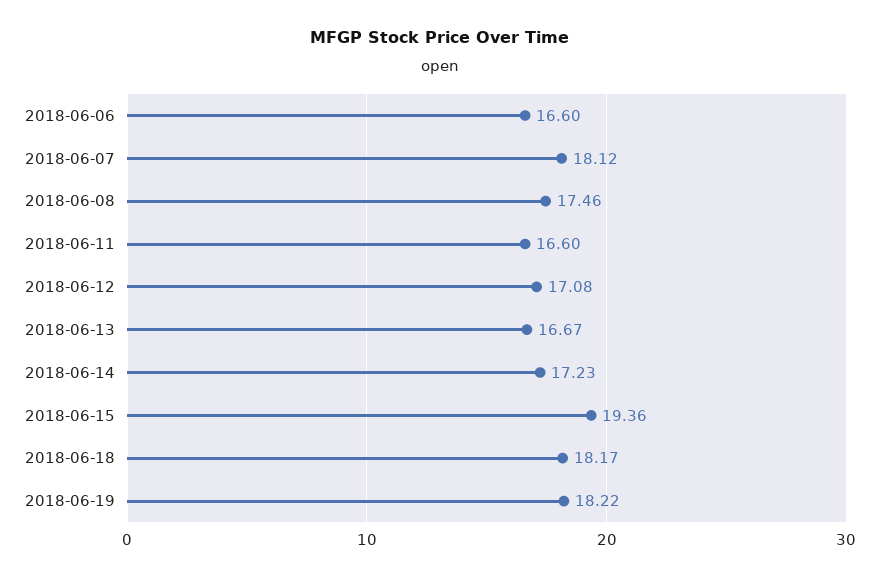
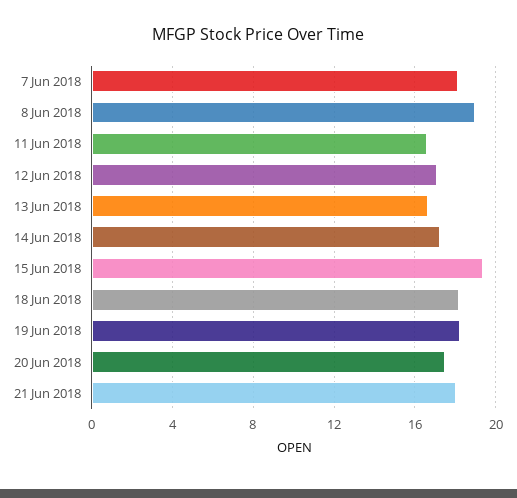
2018-06-06: 16.6 -> none
2018-06-08: 17.46 -> 19
20 Jun 2018: none -> 17.5
21 Jun 2018: none -> 18

